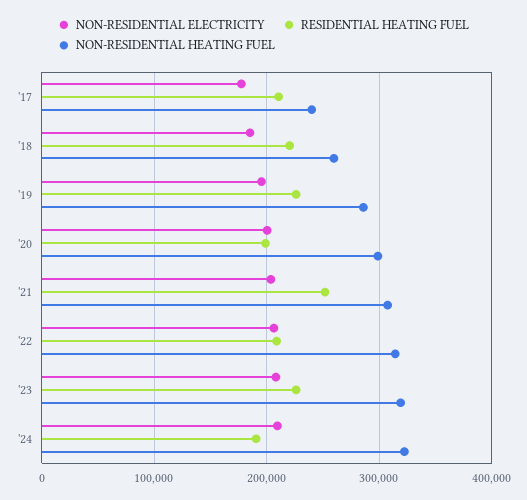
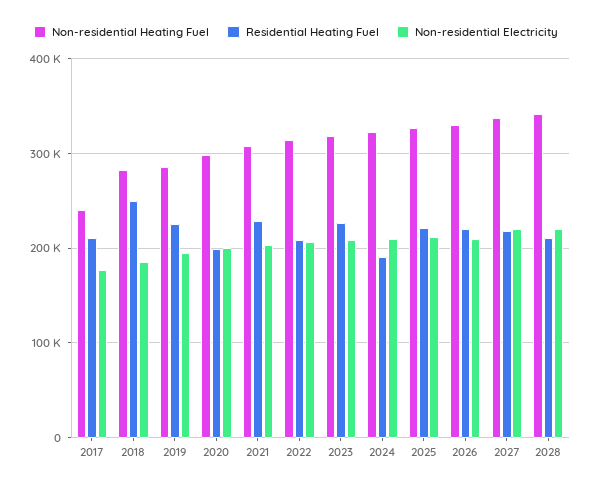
RESIDENTIAL HEATING FUEL, '18: 220000 -> 250000
NON-RESIDENTIAL HEATING FUEL, '18: 260000 -> 280000
RESIDENTIAL HEATING FUEL, '21: 250000 -> 230000
NON-RESIDENTIAL HEATING FUEL, 2025: none -> 330000
RESIDENTIAL HEATING FUEL, 2025: none -> 220000
NON-RESIDENTIAL ELECTRICITY, 2025: none -> 210000
NON-RESIDENTIAL HEATING FUEL, 2026: none -> 330000
RESIDENTIAL HEATING FUEL, 2026: none -> 220000
NON-RESIDENTIAL ELECTRICITY, 2026: none -> 210000
NON-RESIDENTIAL HEATING FUEL, 2027: none -> 340000
RESIDENTIAL HEATING FUEL, 2027: none -> 220000
NON-RESIDENTIAL ELECTRICITY, 2027: none -> 220000
NON-RESIDENTIAL HEATING FUEL, 2028: none -> 340000
RESIDENTIAL HEATING FUEL, 2028: none -> 210000
NON-RESIDENTIAL ELECTRICITY, 2028: none -> 220000

